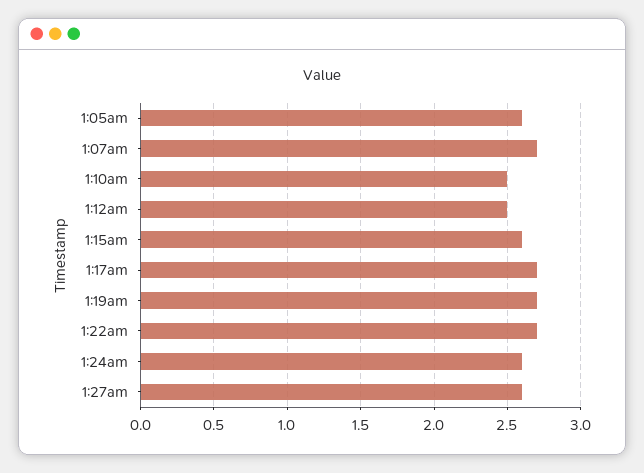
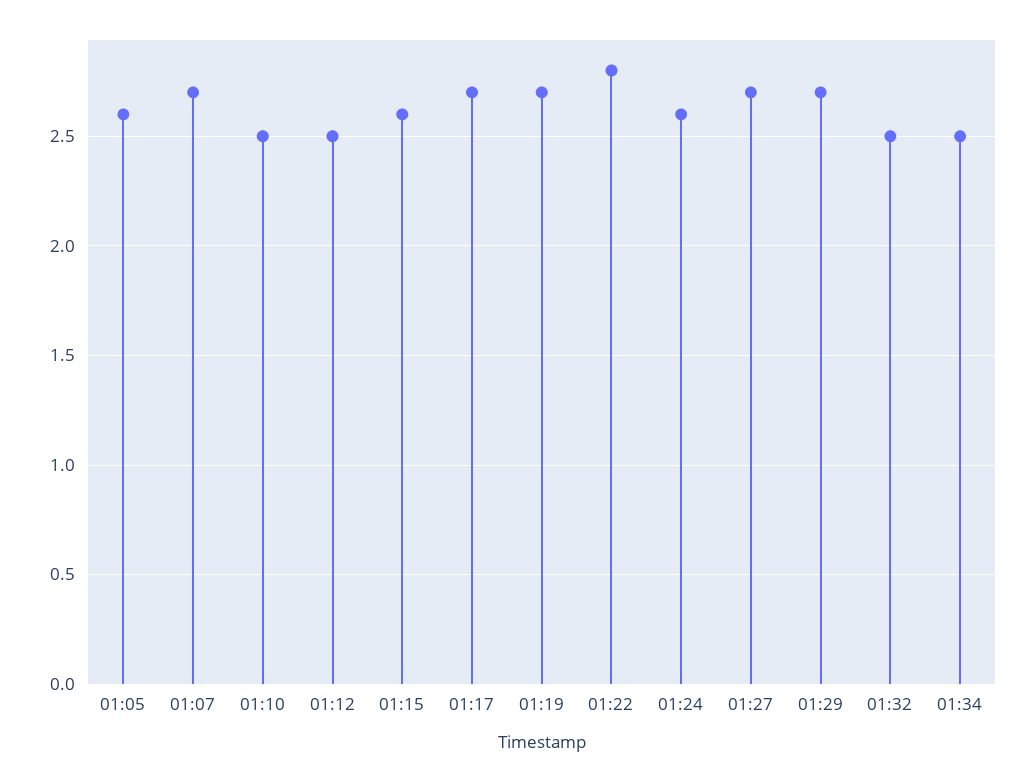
1:22am: 2.7 -> 2.8
1:27am: 2.6 -> 2.7
01:29: none -> 2.7
01:32: none -> 2.5
01:34: none -> 2.5

